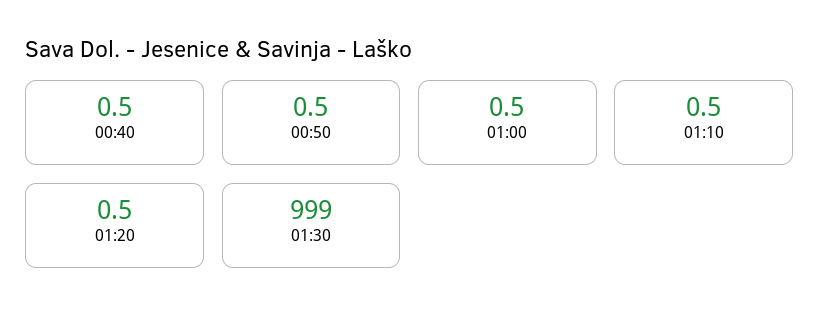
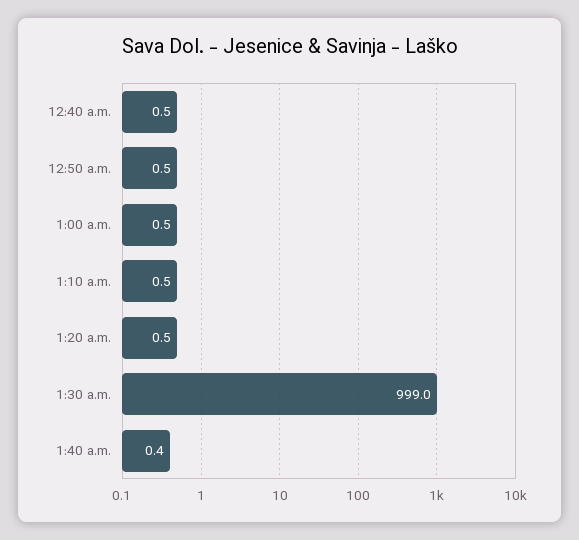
1:40 a.m.: none -> 0.4

